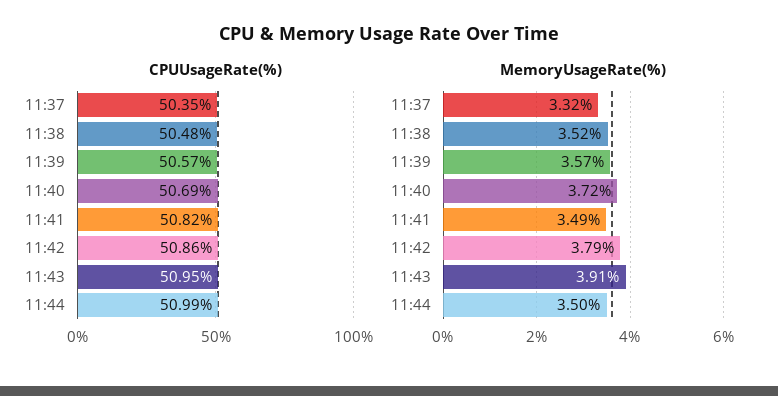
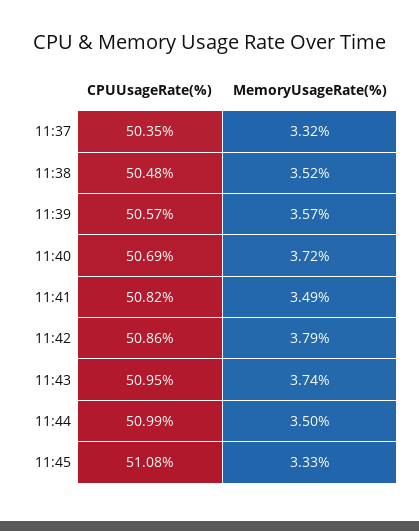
MemoryUsageRate(%), 11:43: 3.91 -> 3.74
CPUUsageRate(%), 11:45: none -> 51.08
MemoryUsageRate(%), 11:45: none -> 3.33

